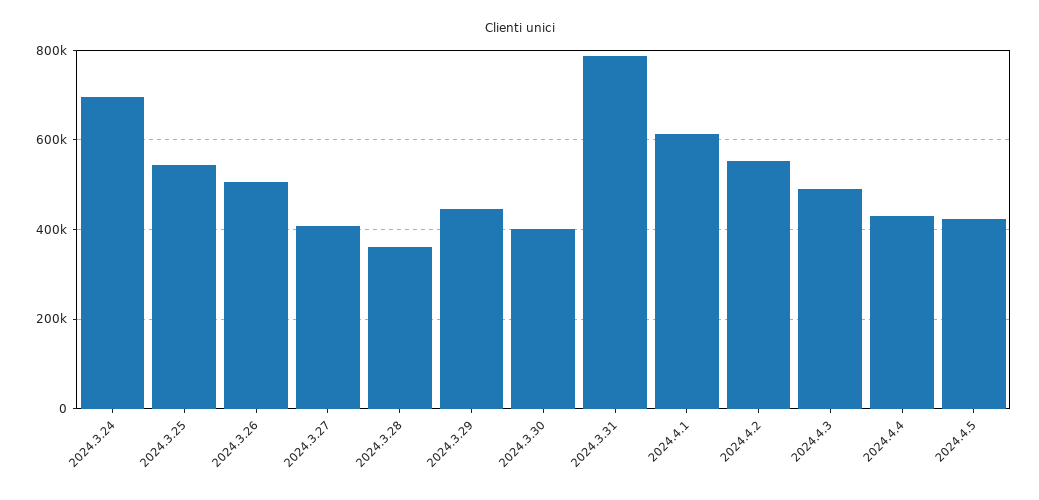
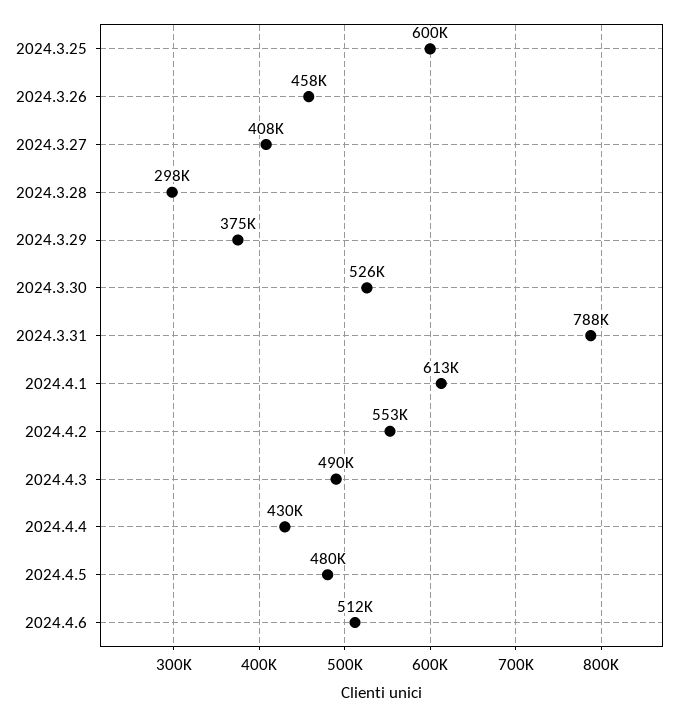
2024.3.24: 700000 -> none
2024.3.25: 540000 -> 600000
2024.3.26: 500000 -> 458000
2024.3.28: 360000 -> 298000
2024.3.29: 440000 -> 375000
2024.3.30: 400000 -> 526000
2024.4.5: 420000 -> 480000
2024.4.6: none -> 512000

